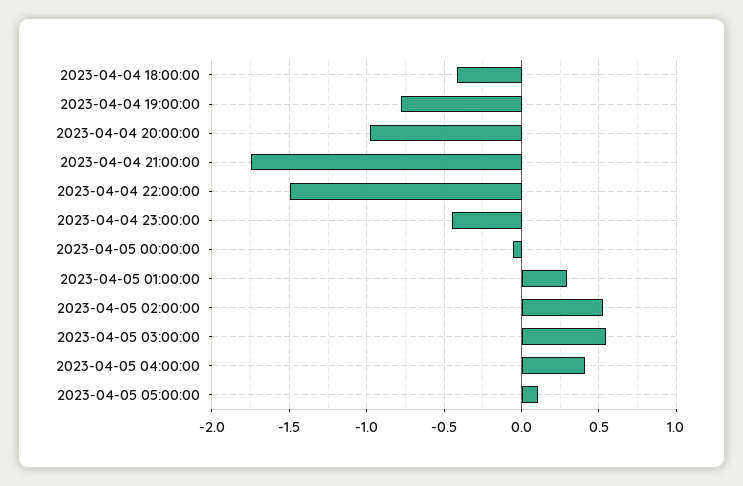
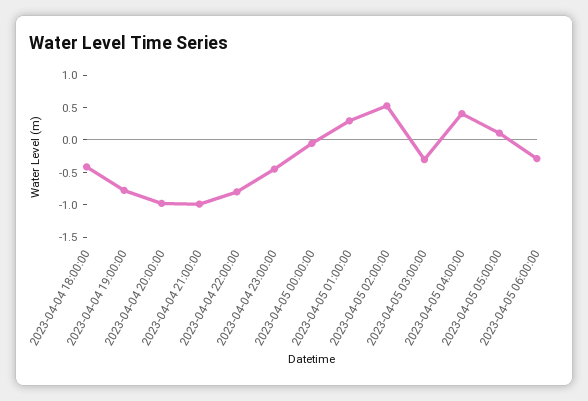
2023-04-04 21:00:00: -1.75 -> -1
2023-04-04 22:00:00: -1.5 -> -0.75
2023-04-05 03:00:00: 0.55 -> -0.25
2023-04-05 06:00:00: none -> -0.25

